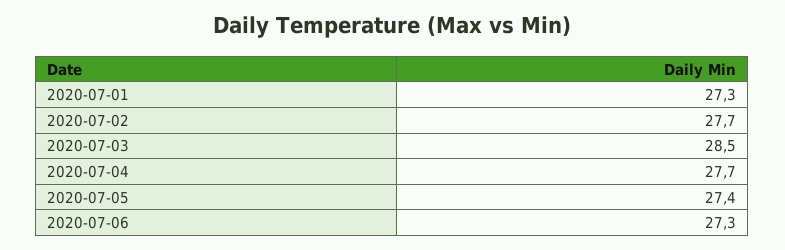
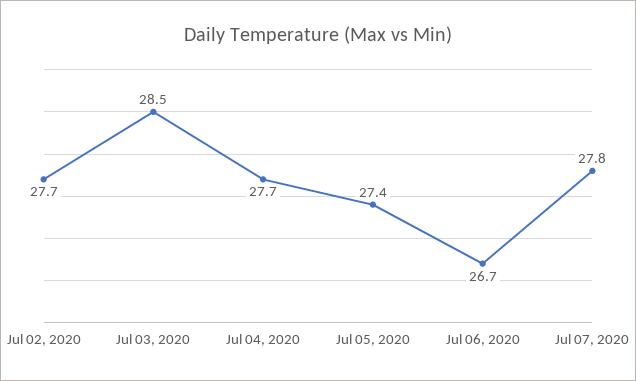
2020-07-01: 27.3 -> none
2020-07-06: 27.3 -> 26.7
Jul 07, 2020: none -> 27.8

